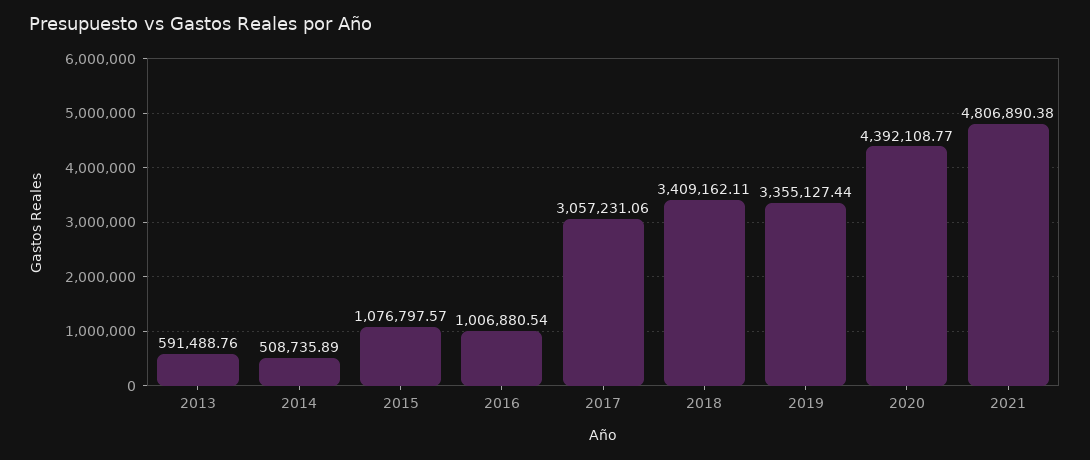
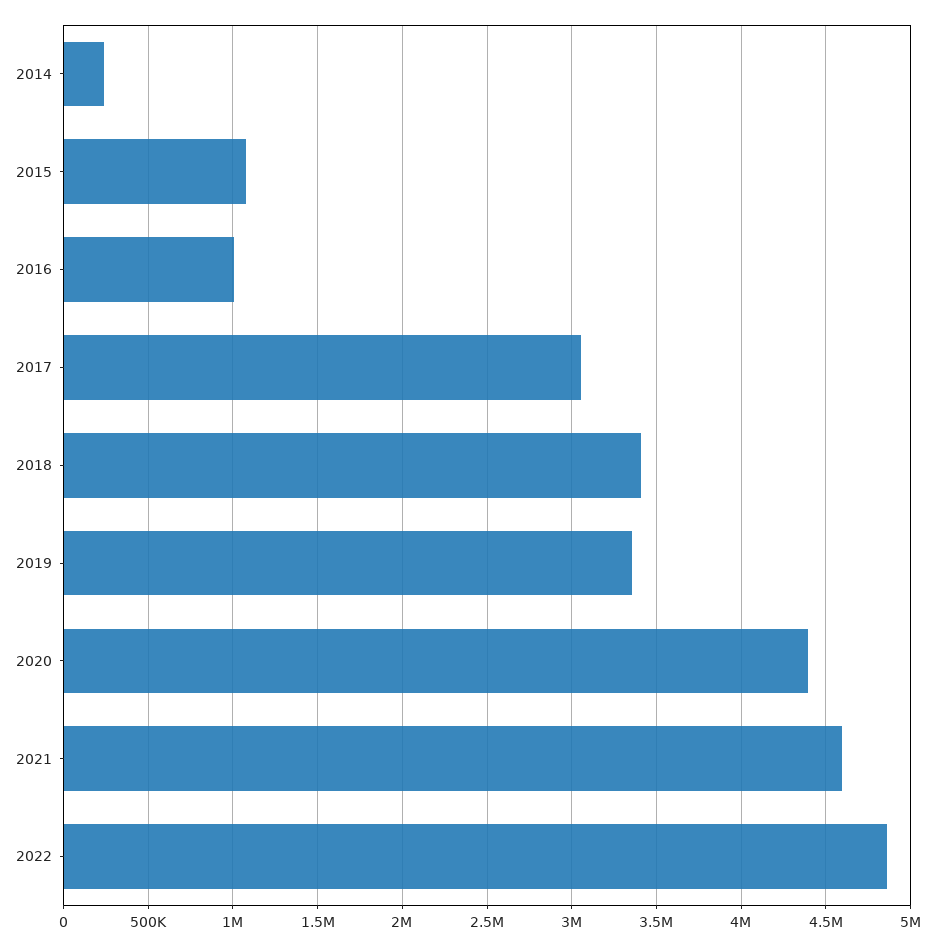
2013: 591488.76 -> none
2014: 508735.89 -> 250000
2021: 4806890.38 -> 4600000
2022: none -> 4850000

